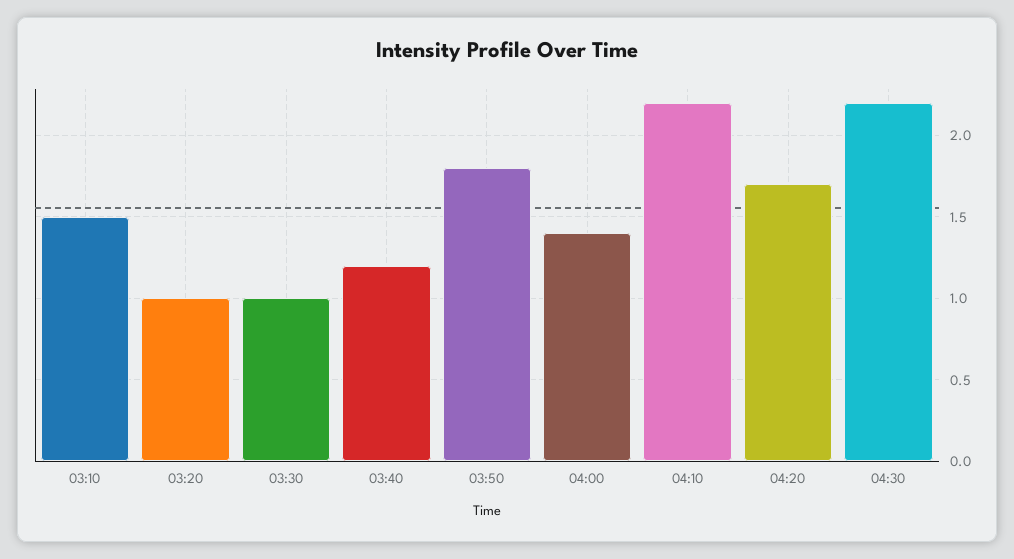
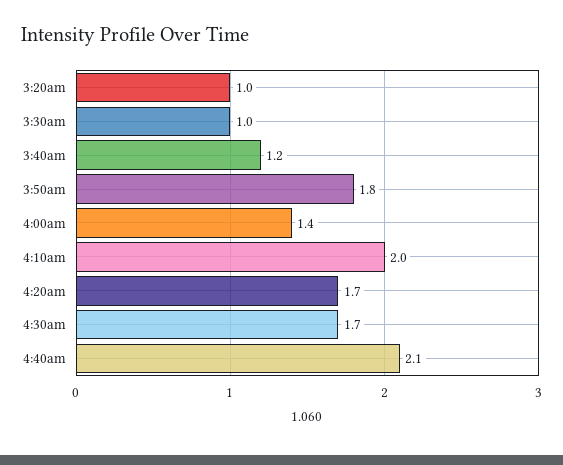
03:10: 1.5 -> none
04:10: 2.2 -> 2
04:30: 2.2 -> 1.7
4:40am: none -> 2.1

